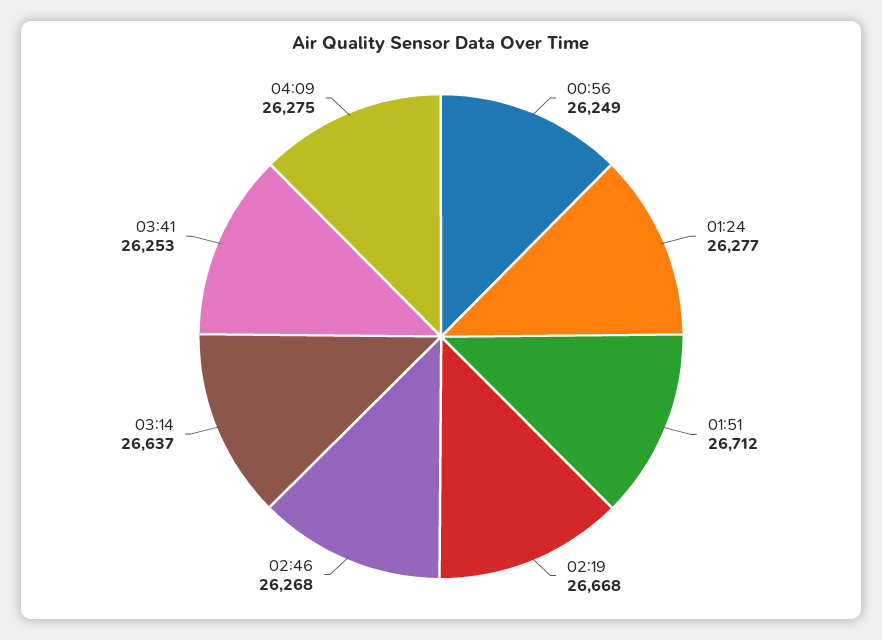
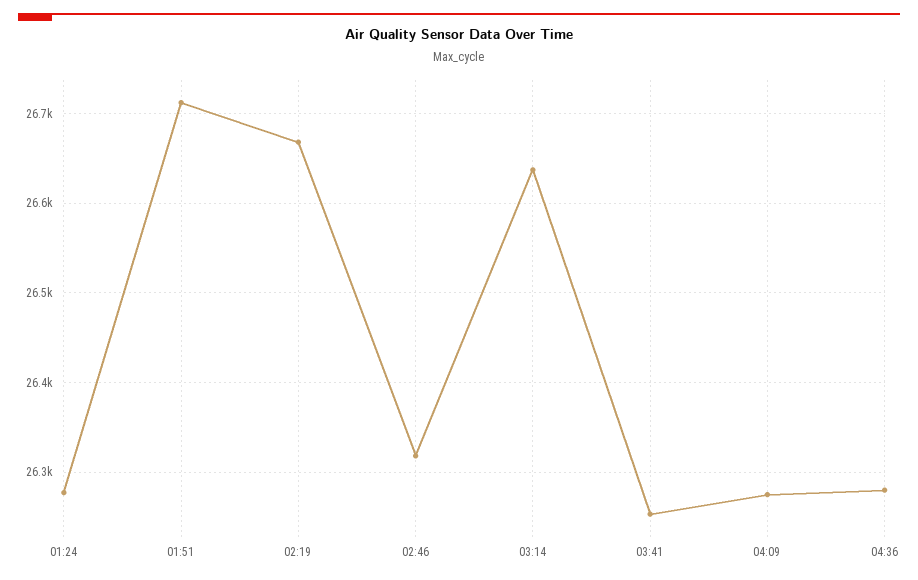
00:56: 26249 -> none
02:46: 26268 -> 26320
04:36: none -> 26280

